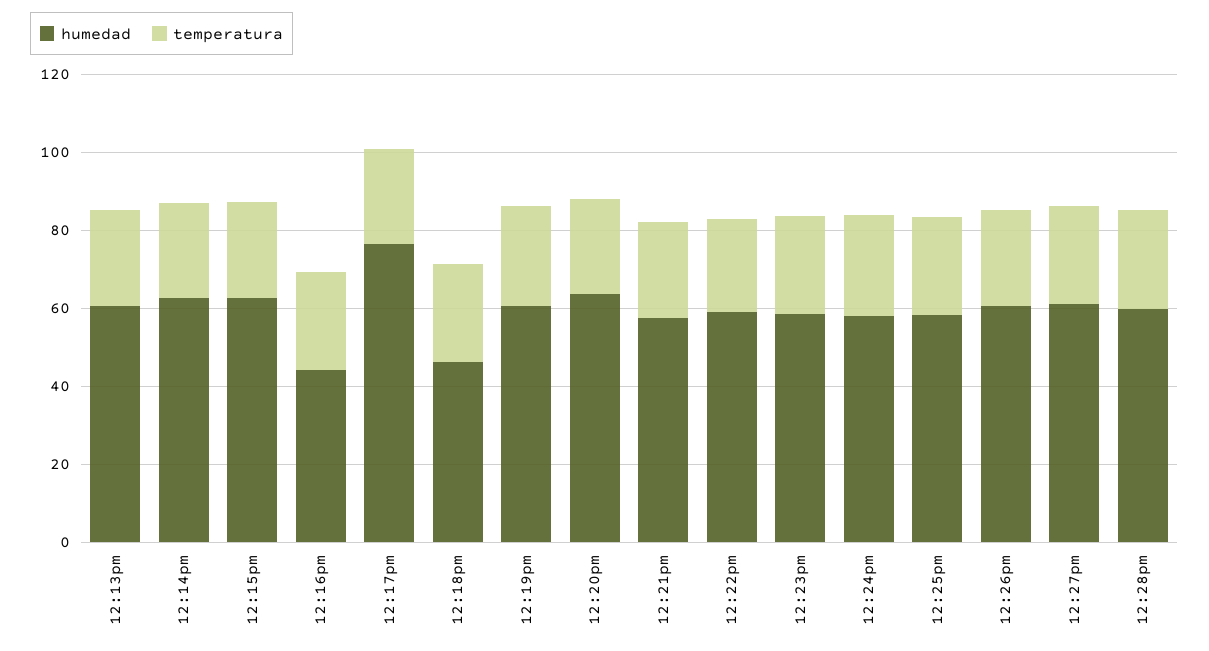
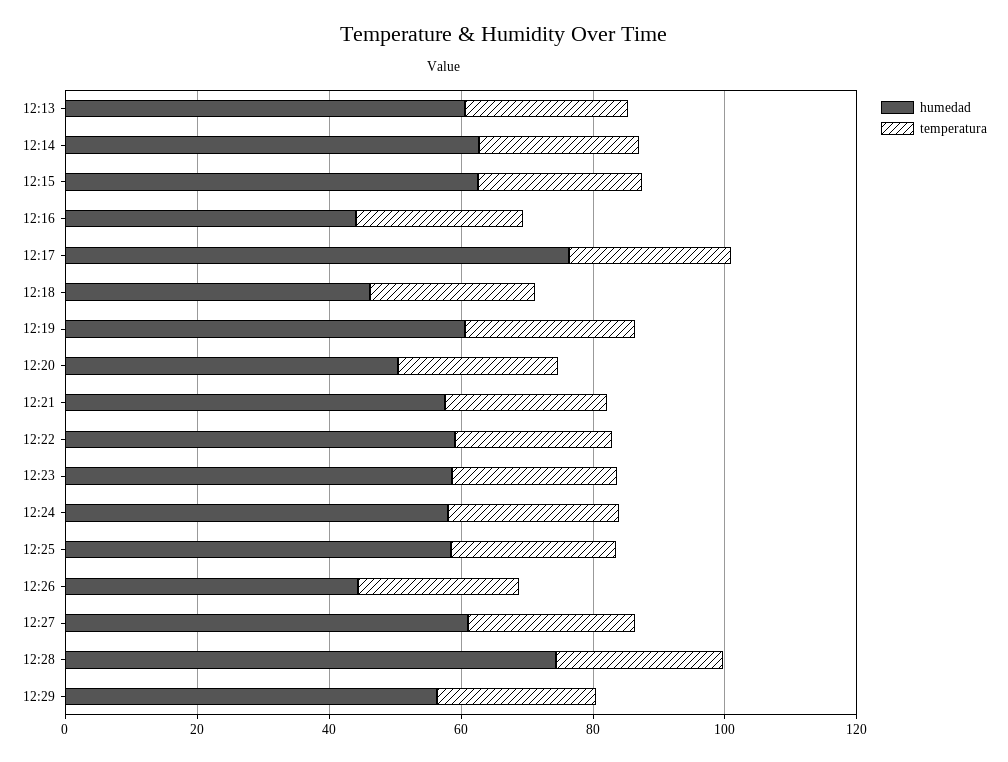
humedad, 12:20pm: 65 -> 50
humedad, 12:26pm: 60 -> 45
humedad, 12:28pm: 60 -> 75
humedad, 12:29: none -> 55
temperatura, 12:29: none -> 25

